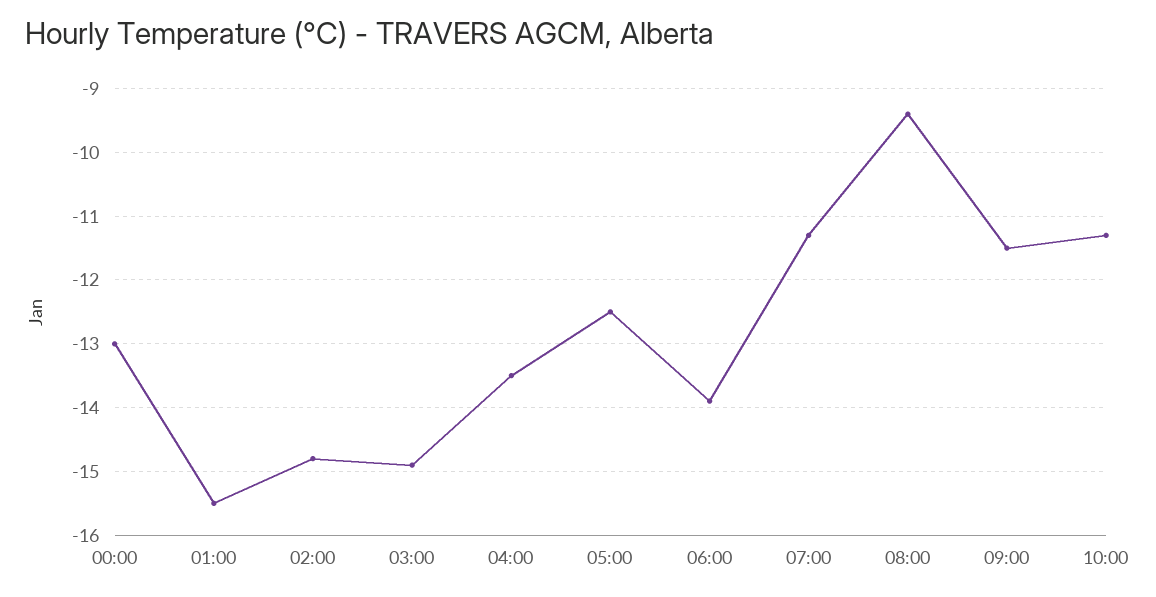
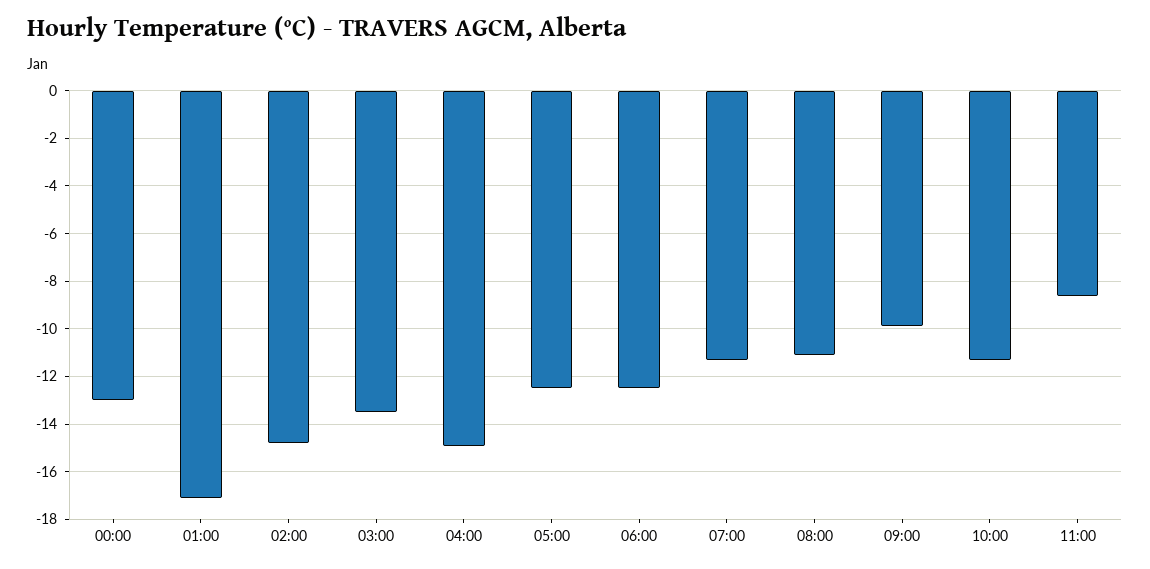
01:00: -15.5 -> -17
03:00: -14.9 -> -13.5
04:00: -13.5 -> -15
06:00: -13.9 -> -12.5
08:00: -9.4 -> -11
09:00: -11.5 -> -10
11:00: none -> -8.5

